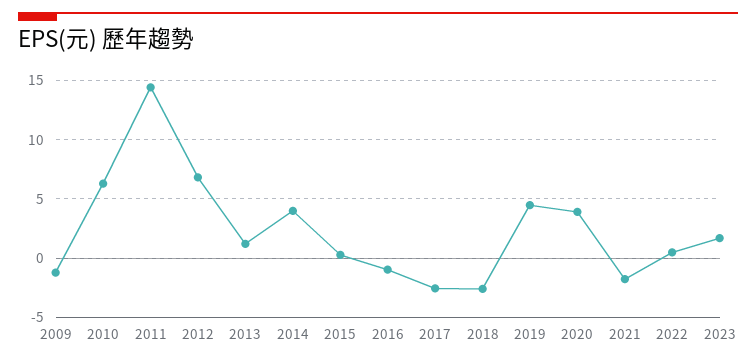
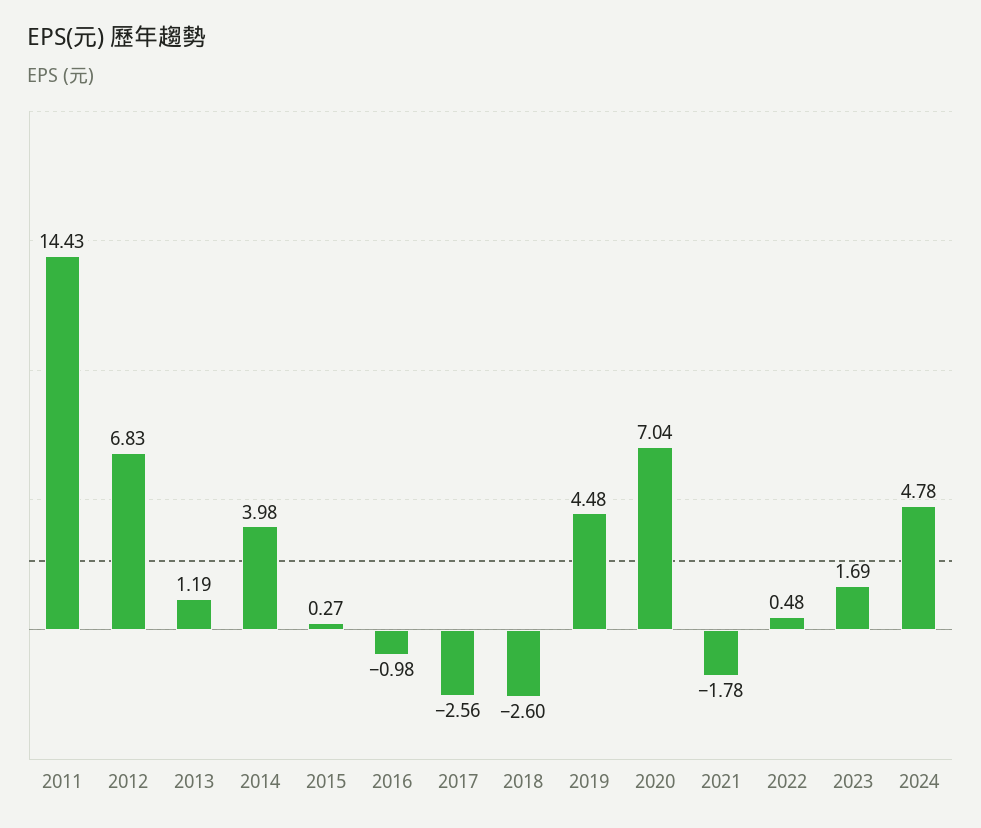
2009: -1 -> none
2010: 6 -> none
2020: 4 -> 7.04
2024: none -> 4.78

